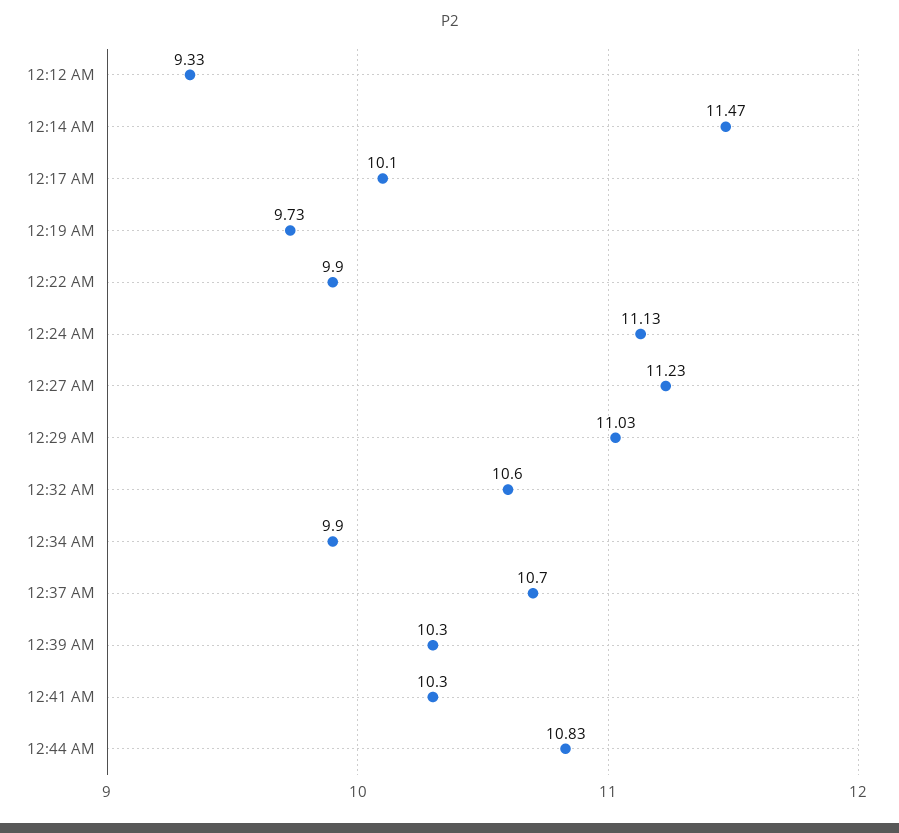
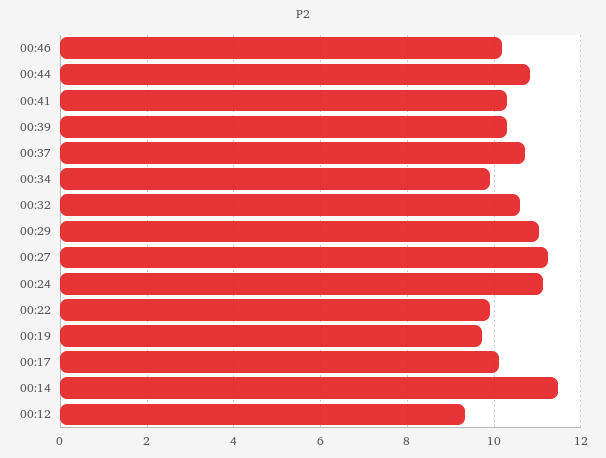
00:46: none -> 10.2

